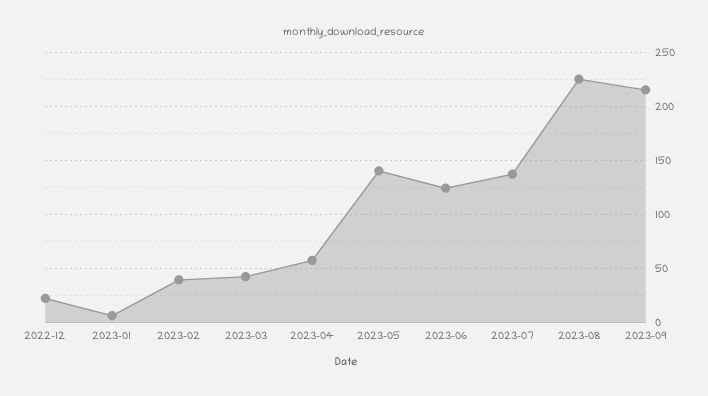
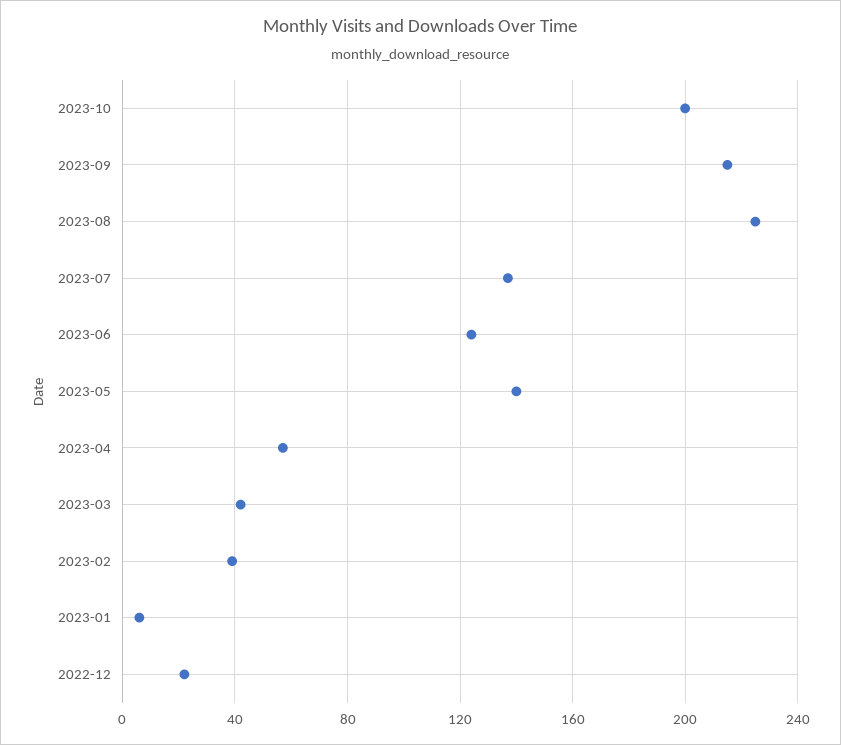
2023-10: none -> 200

